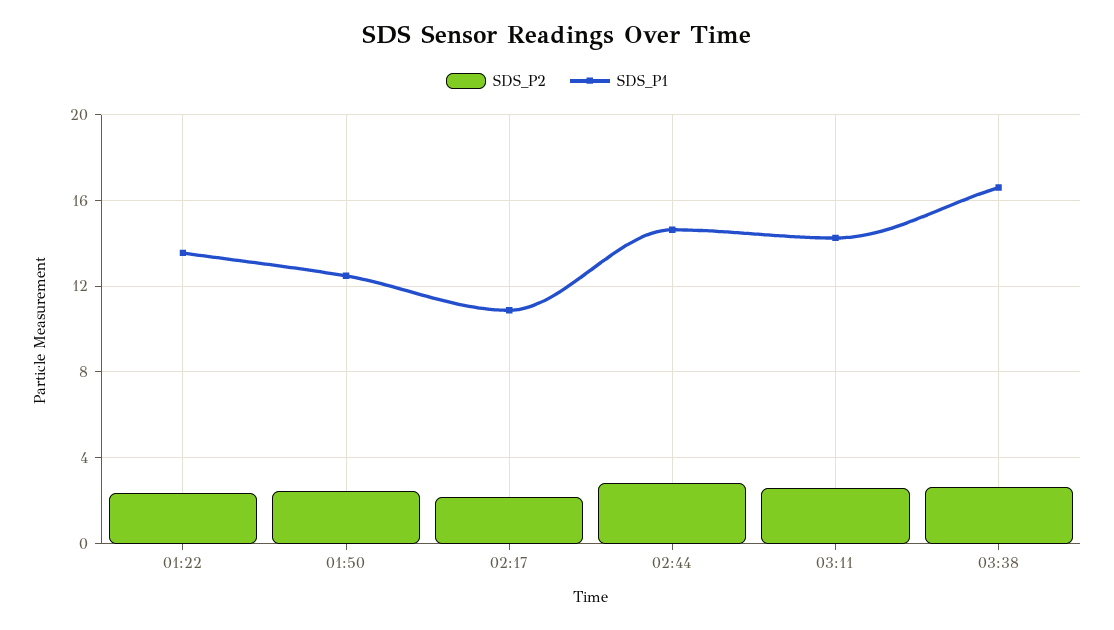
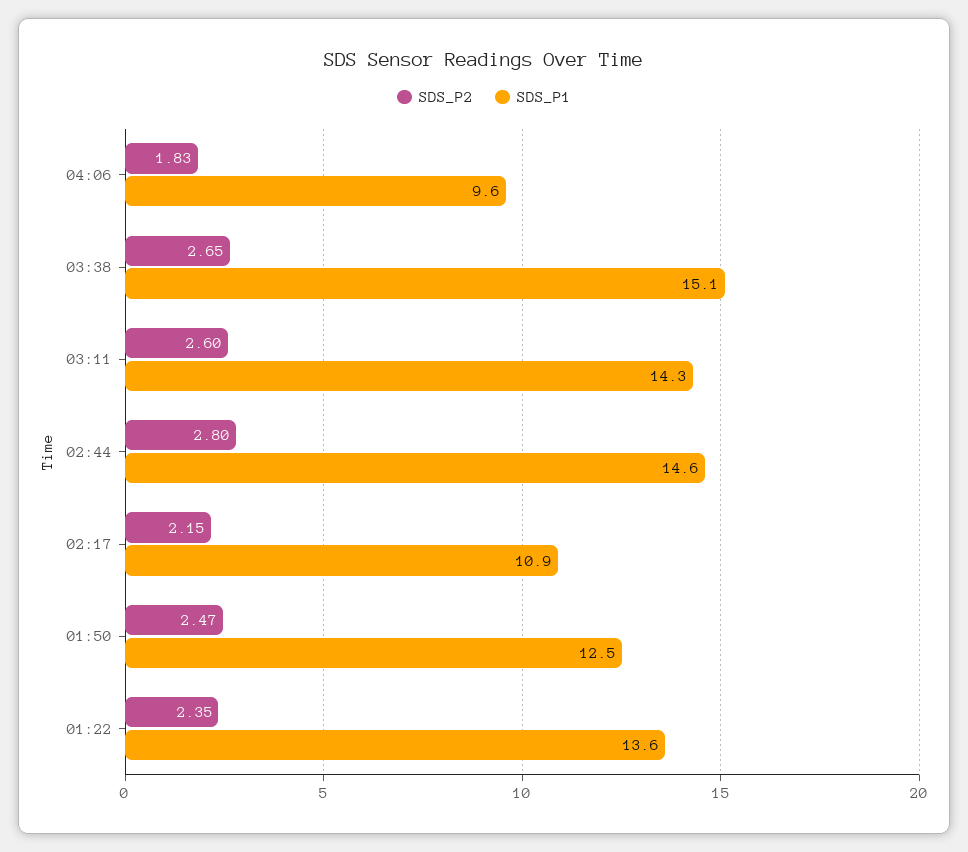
SDS_P1, 03:38: 16.5 -> 15.1
SDS_P2, 04:06: none -> 1.83
SDS_P1, 04:06: none -> 9.6

